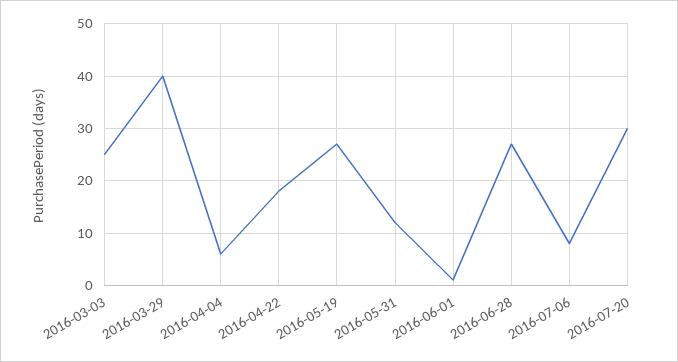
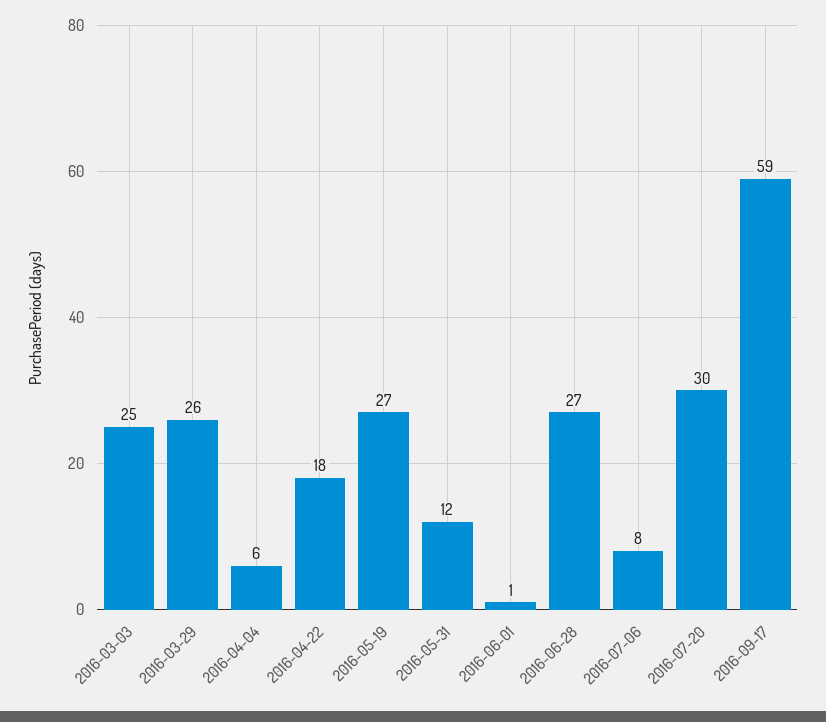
2016-03-29: 40 -> 26
2016-09-17: none -> 59

